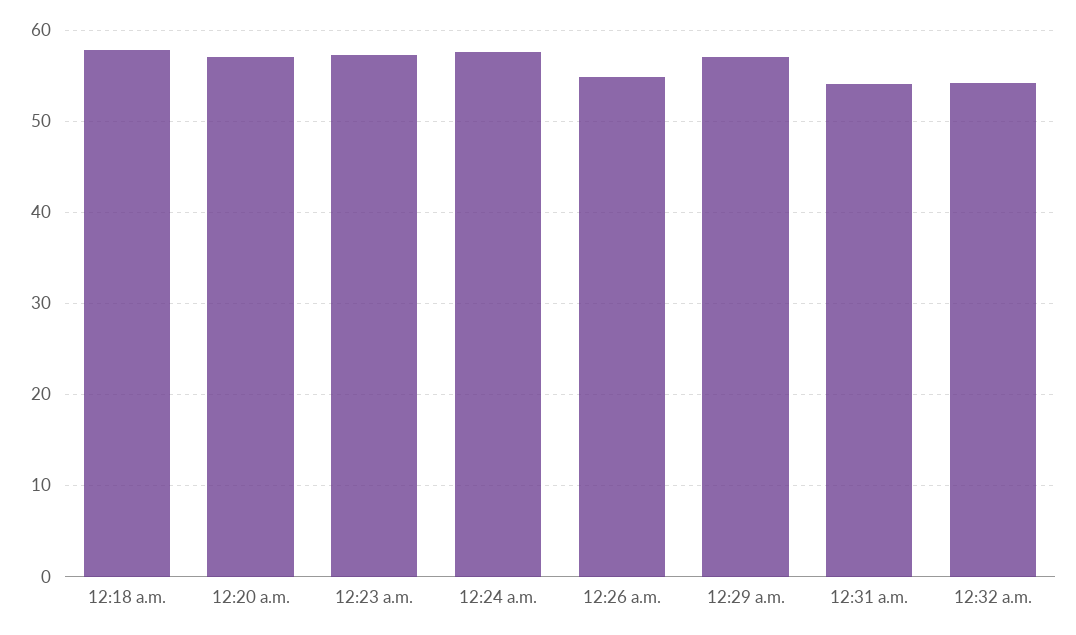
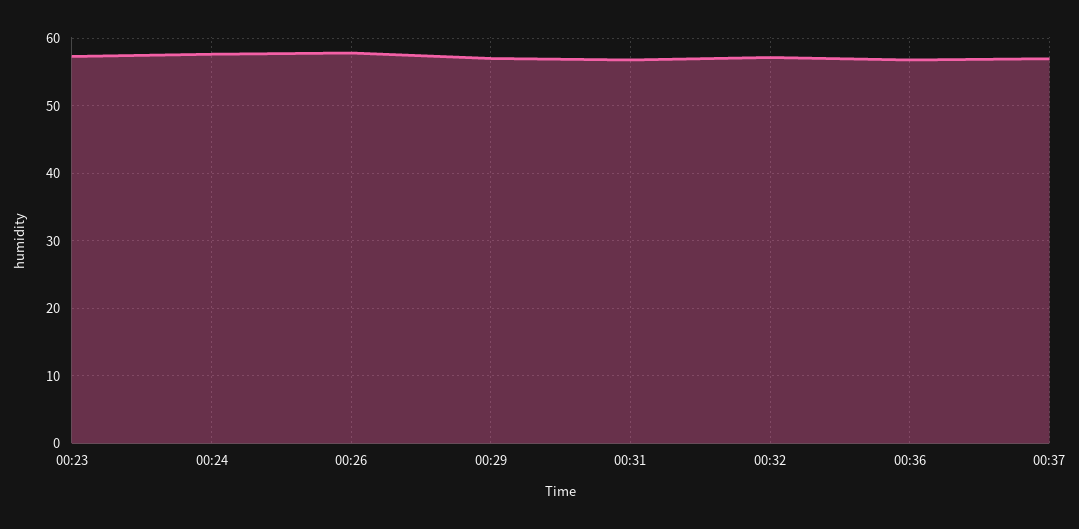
12:18 a.m.: 58 -> none
12:20 a.m.: 57 -> none
12:26 a.m.: 55 -> 58
12:31 a.m.: 54 -> 57
12:32 a.m.: 54 -> 57
00:36: none -> 57
00:37: none -> 57

